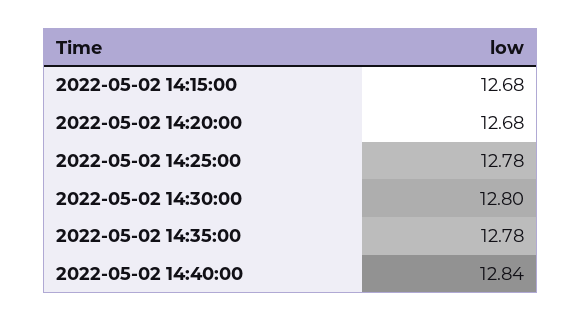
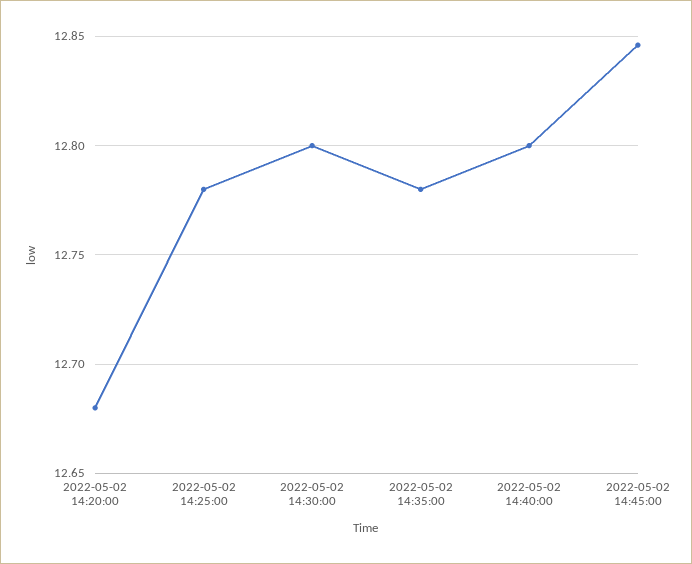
2022-05-02 14:15:00: 12.68 -> none
2022-05-02 14:40:00: 12.84 -> 12.8
2022-05-02 14:45:00: none -> 12.845

